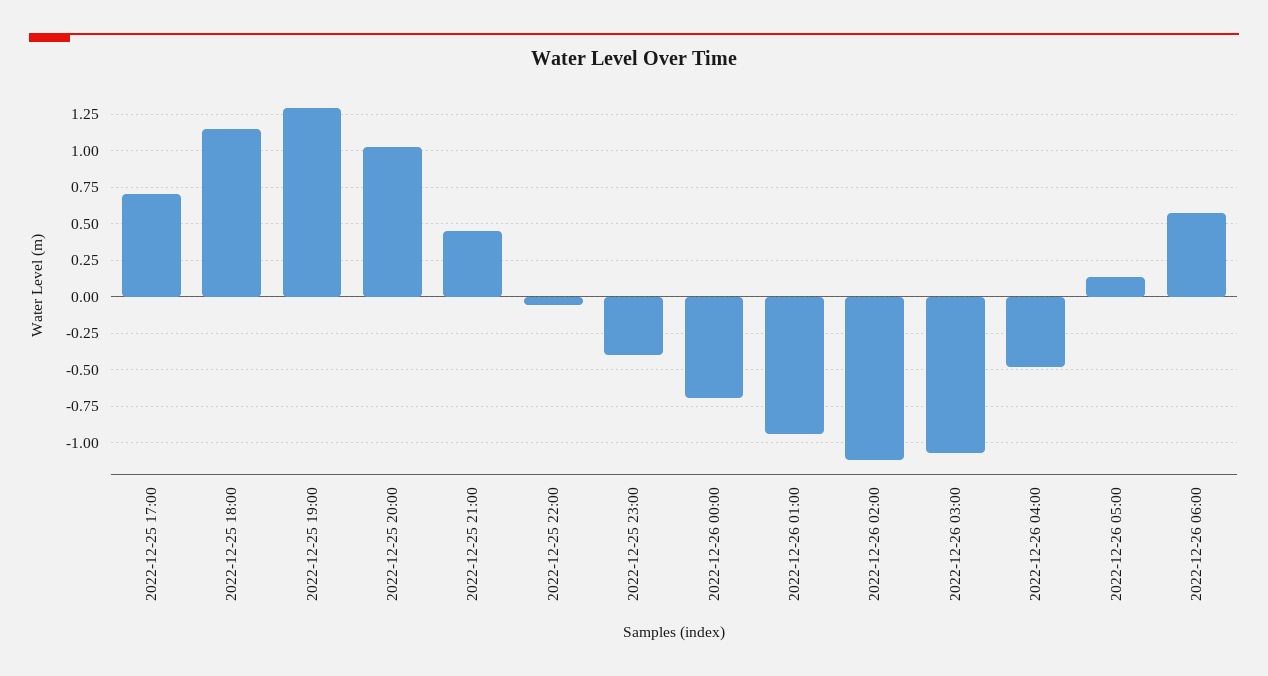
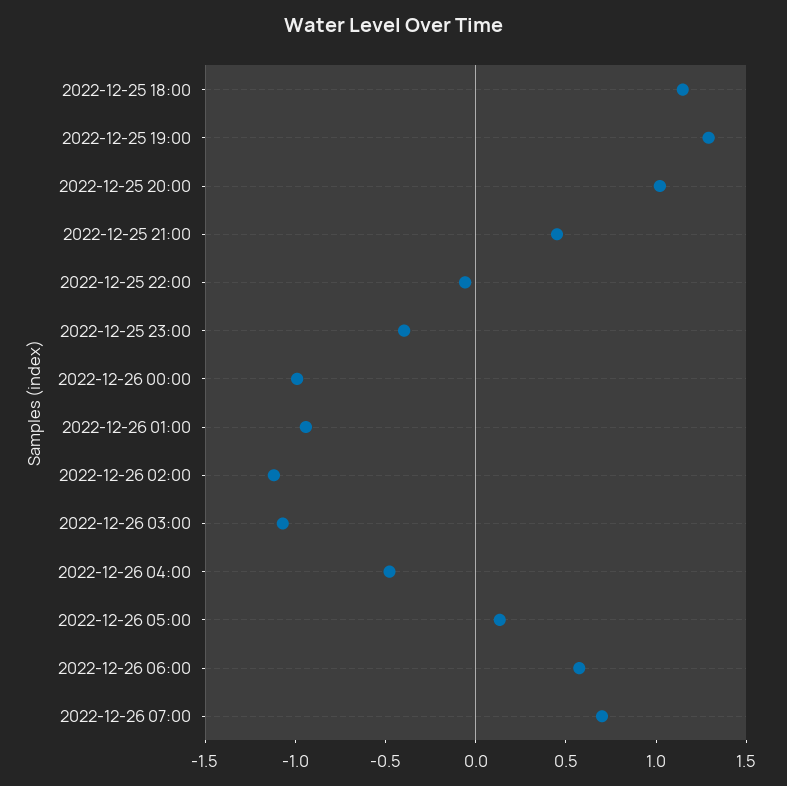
2022-12-25 17:00: 0.7 -> none
2022-12-26 00:00: -0.7 -> -1
2022-12-26 07:00: none -> 0.7

